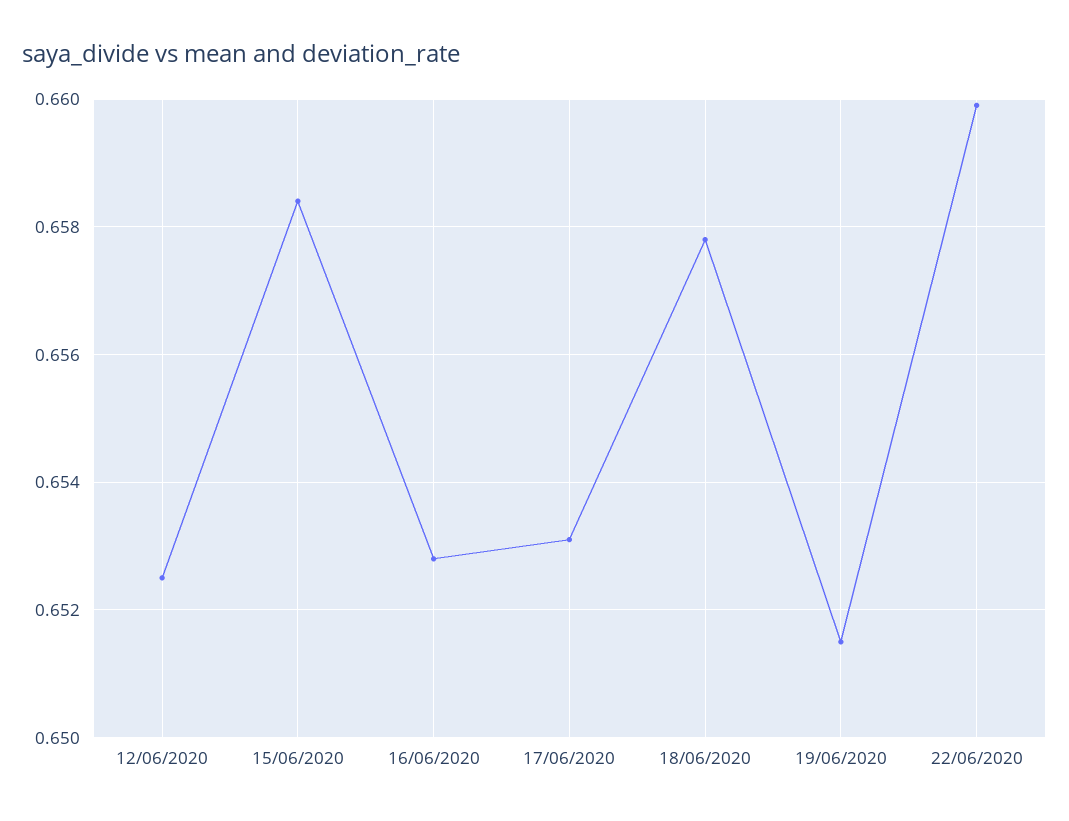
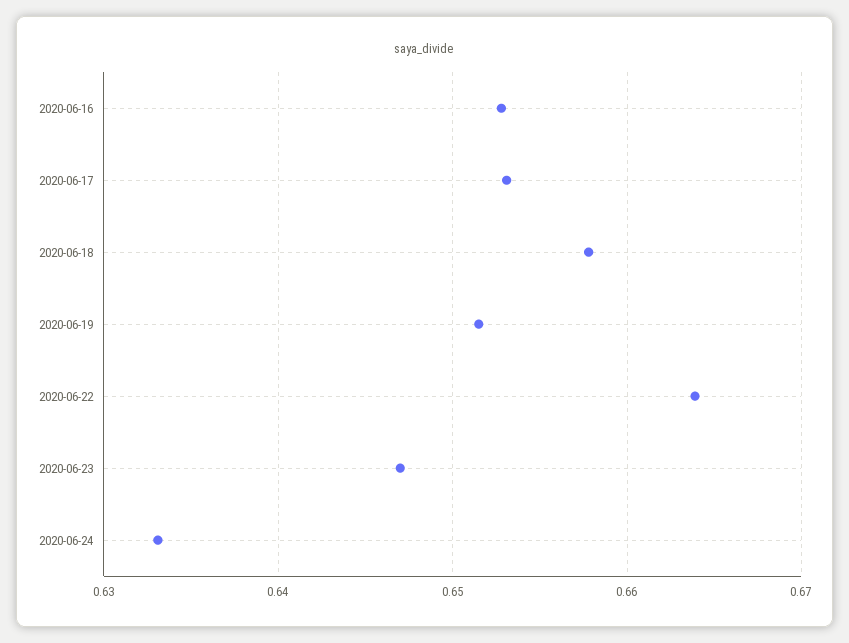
12/06/2020: 0.6525 -> none
15/06/2020: 0.6585 -> none
22/06/2020: 0.66 -> 0.664
2020-06-23: none -> 0.647
2020-06-24: none -> 0.633

